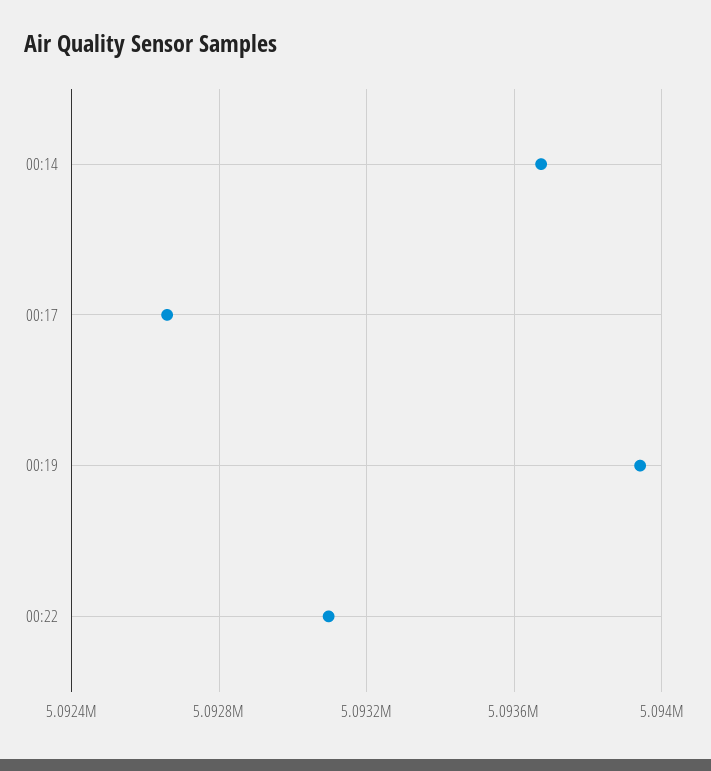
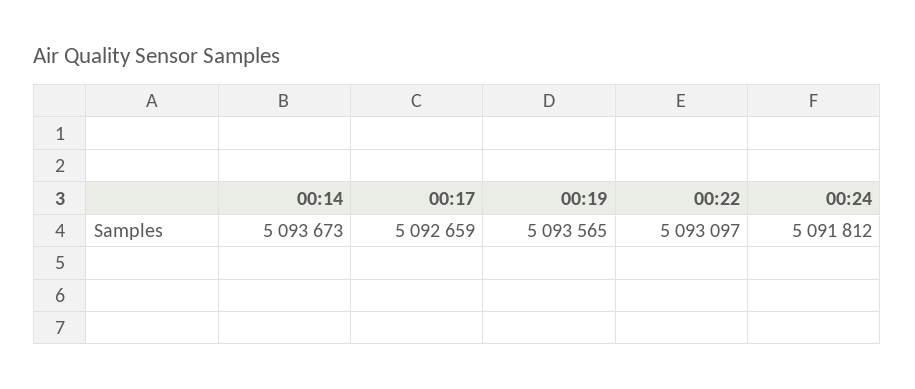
00:19: 5093950 -> 5093565
00:24: none -> 5091812

